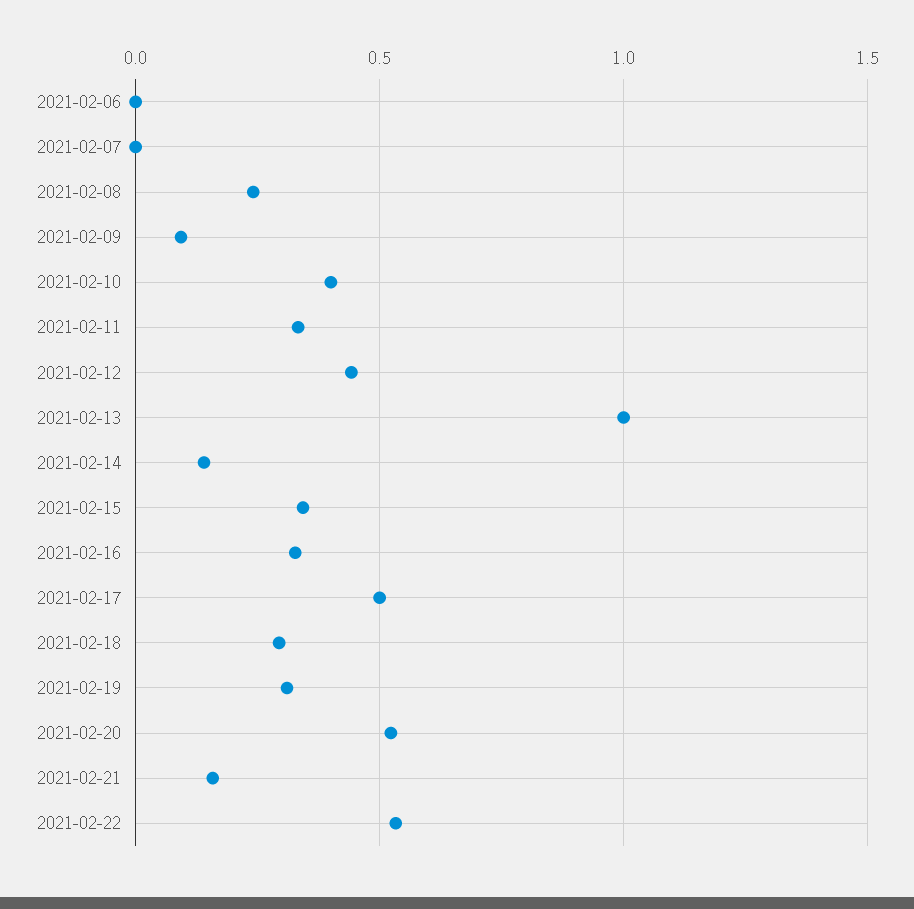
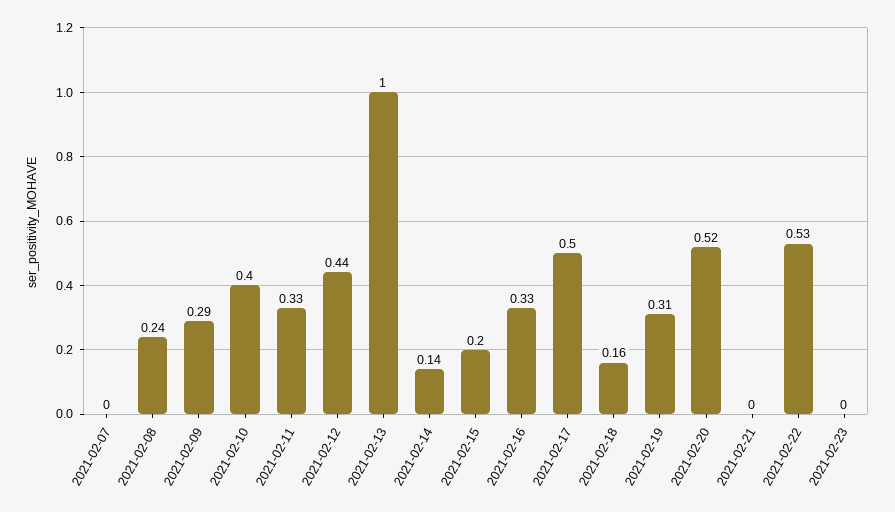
2021-02-06: 0 -> none
2021-02-09: 0.1 -> 0.29
2021-02-15: 0.35 -> 0.2
2021-02-18: 0.3 -> 0.16
2021-02-21: 0.15 -> 0
2021-02-23: none -> 0

